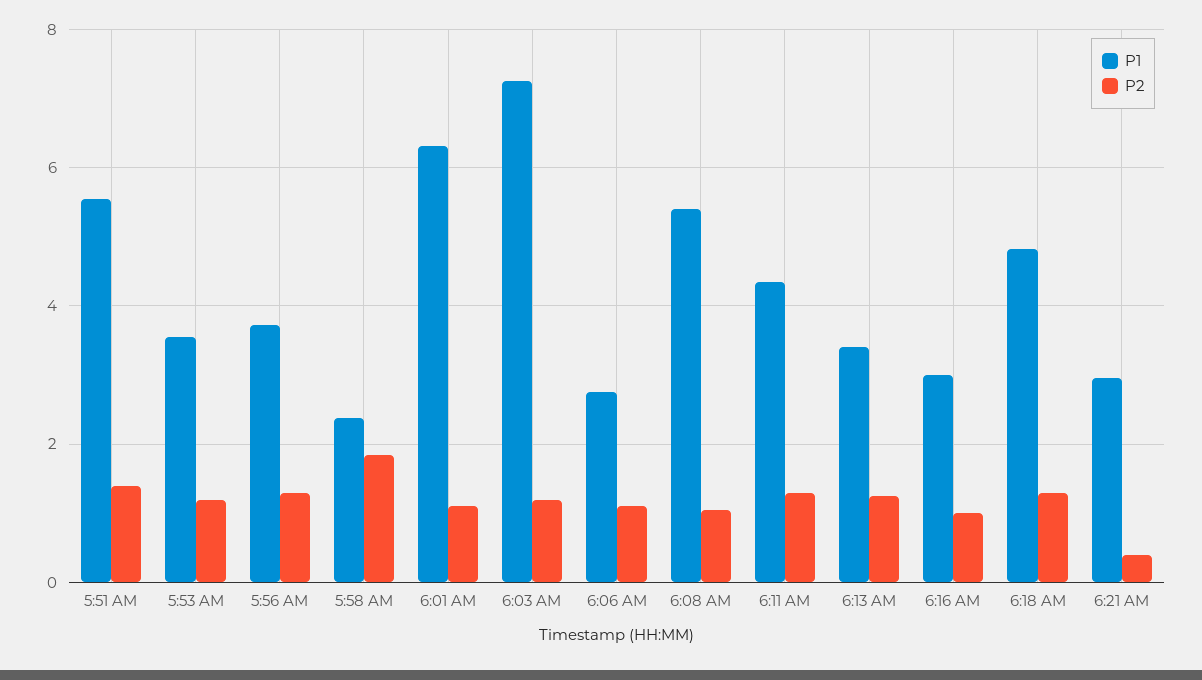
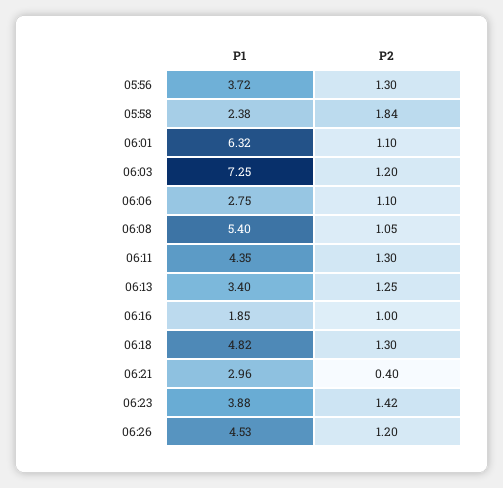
P1, 5:51 AM: 5.6 -> none
P2, 5:51 AM: 1.4 -> none
P1, 5:53 AM: 3.6 -> none
P2, 5:53 AM: 1.2 -> none
P1, 6:16 AM: 3 -> 1.85
P1, 06:23: none -> 3.88
P2, 06:23: none -> 1.42
P1, 06:26: none -> 4.53
P2, 06:26: none -> 1.2

